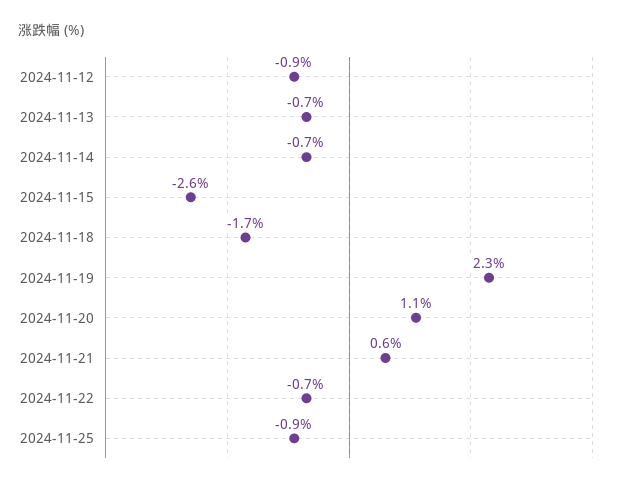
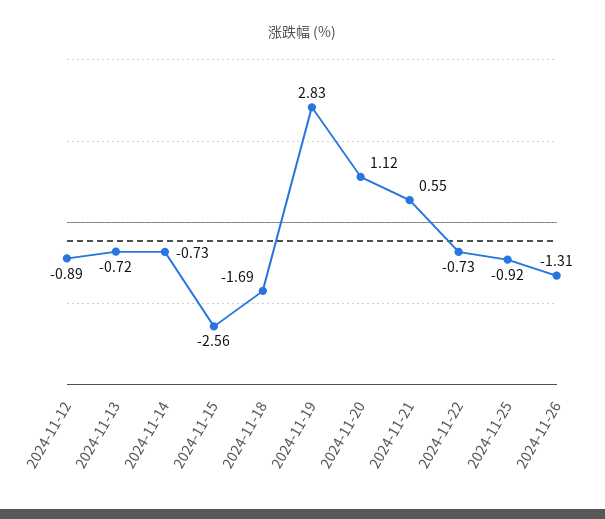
2024-11-19: 2.3 -> 2.83
2024-11-26: none -> -1.31

